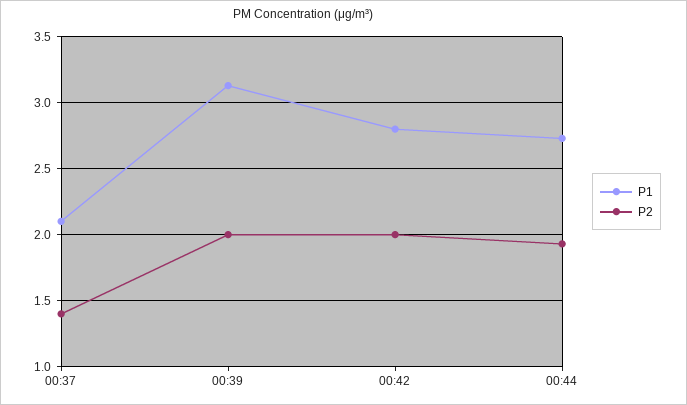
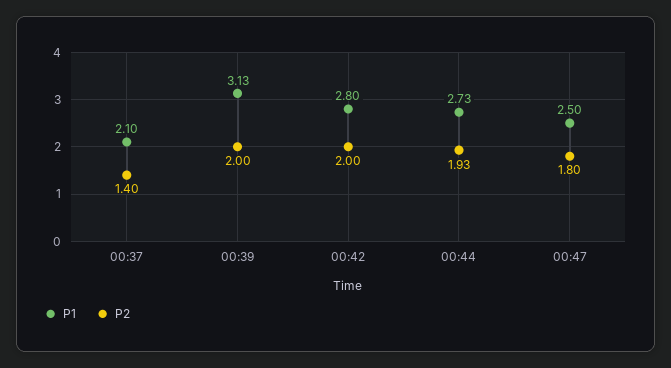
P1, 00:47: none -> 2.5
P2, 00:47: none -> 1.8

